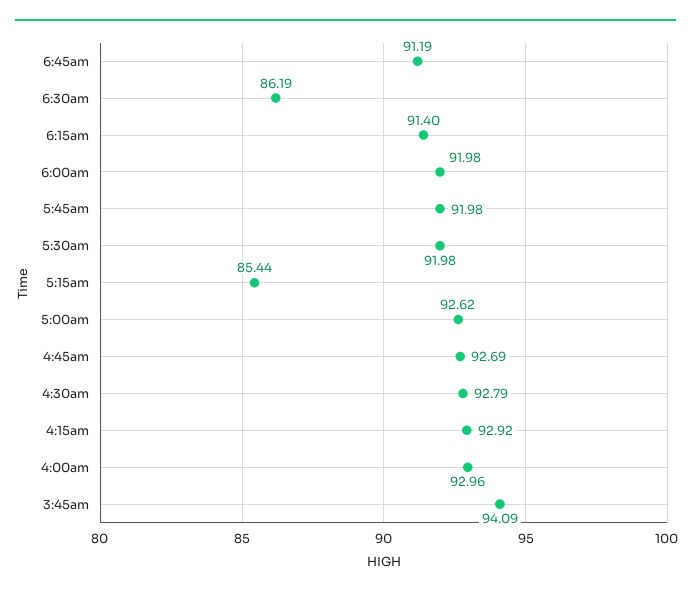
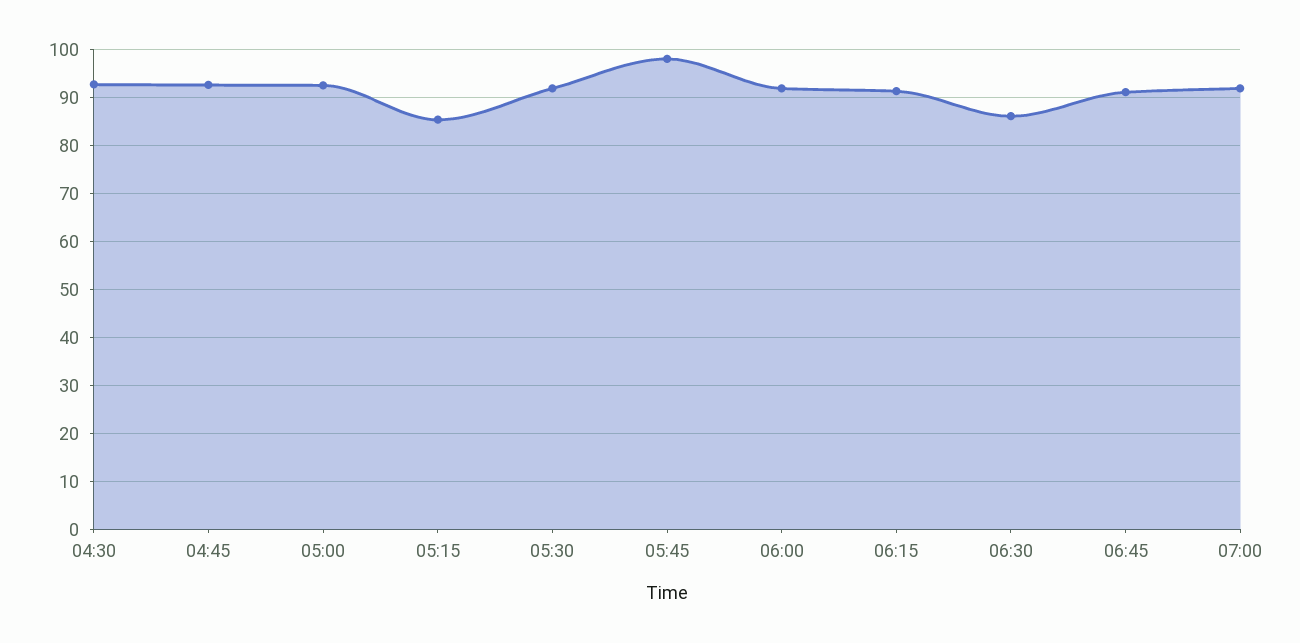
5:45am: 91.98 -> 98
4:15am: 92.92 -> none
4:00am: 92.96 -> none
3:45am: 94.09 -> none
07:00: none -> 92

